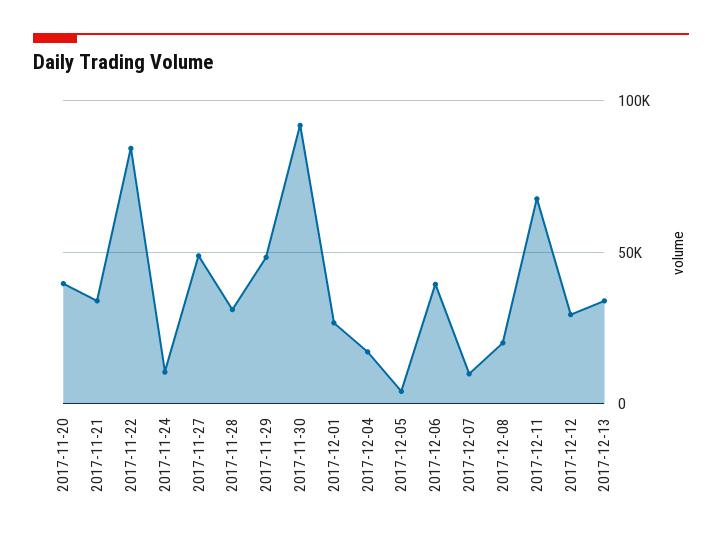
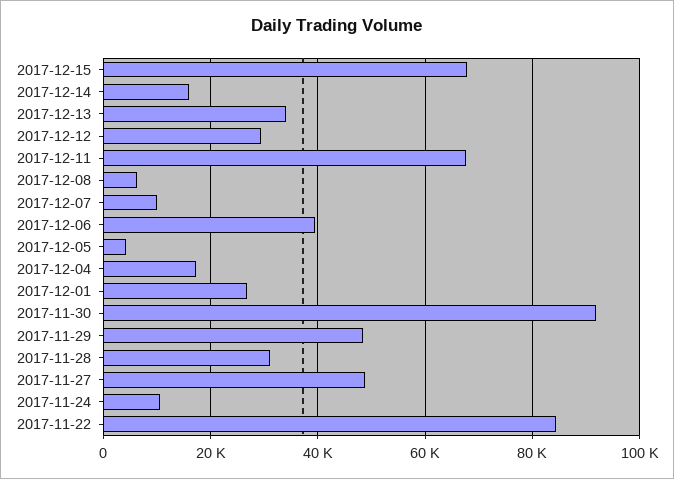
2017-11-20: 40000 -> none
2017-11-21: 35000 -> none
2017-12-08: 20000 -> 6000
2017-12-15: none -> 68000
2017-12-14: none -> 16000

